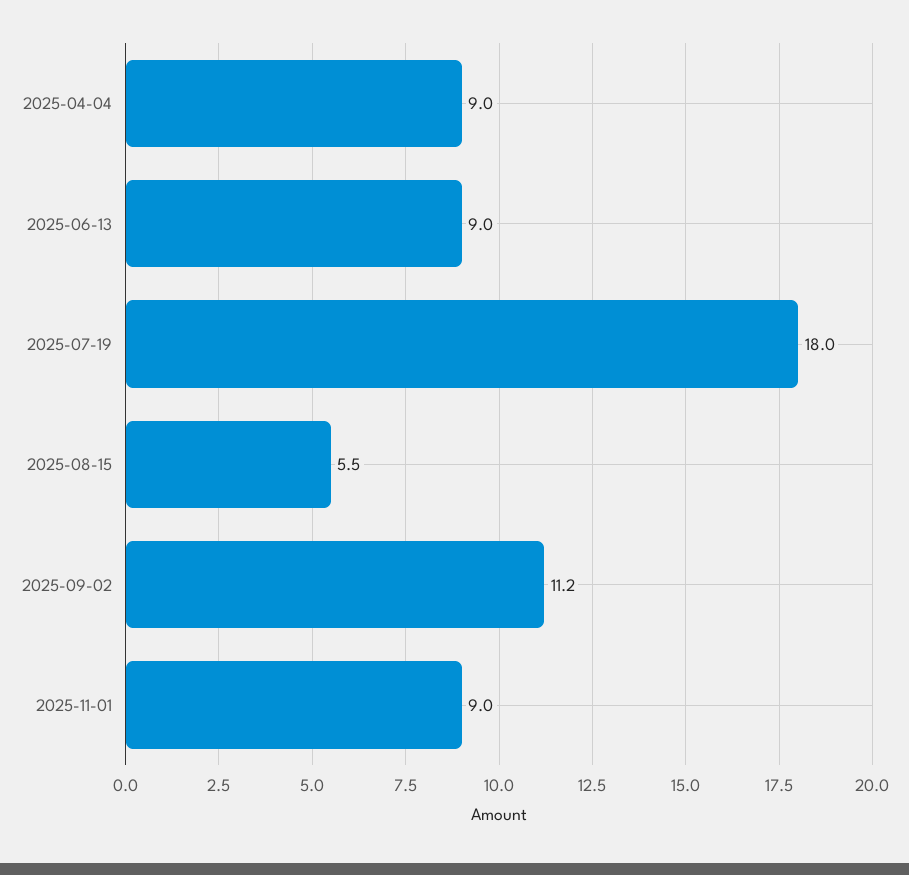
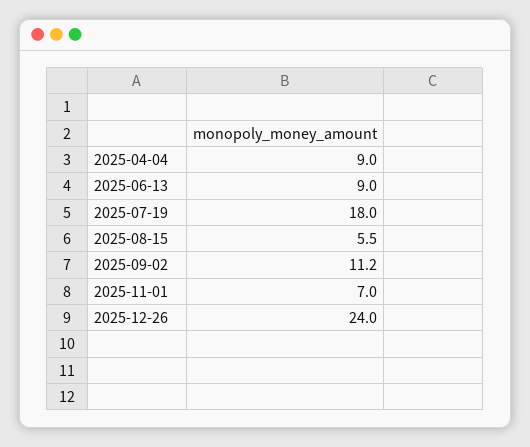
2025-11-01: 9 -> 7
2025-12-26: none -> 24

